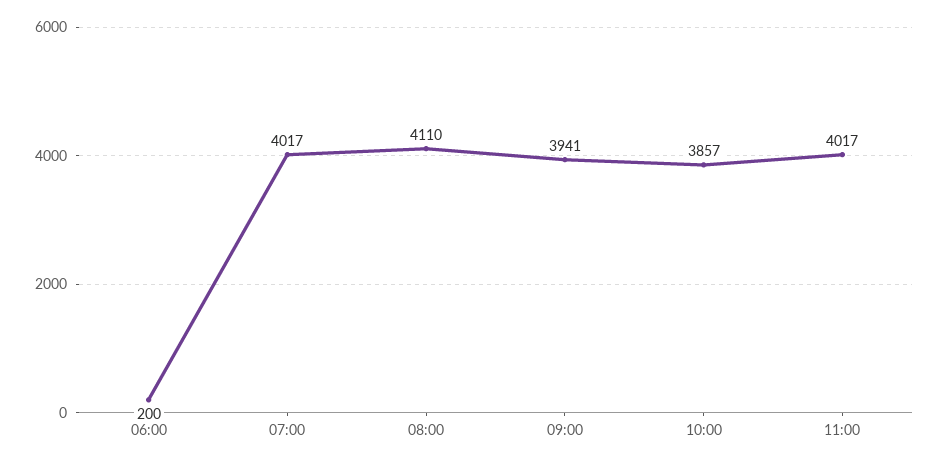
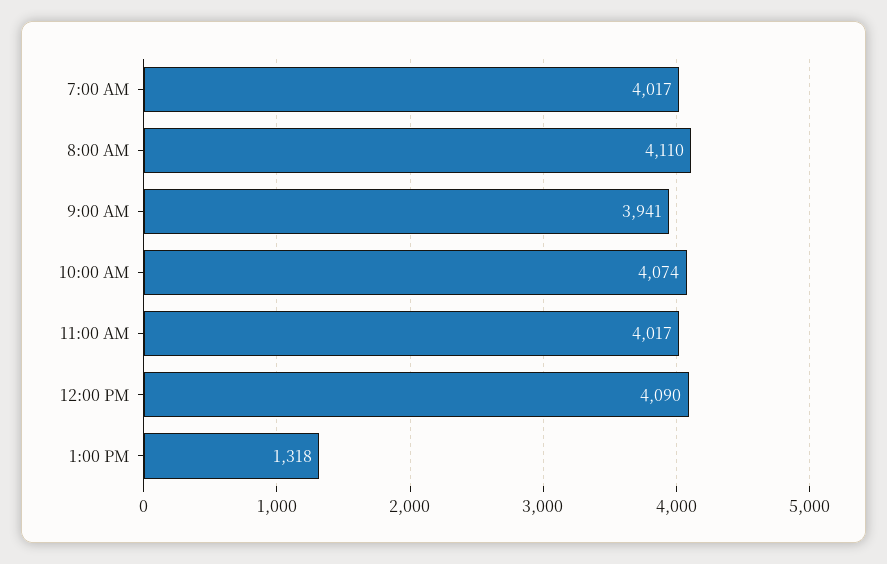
06:00: 200 -> none
10:00: 3857 -> 4074
12:00 PM: none -> 4090
1:00 PM: none -> 1318

